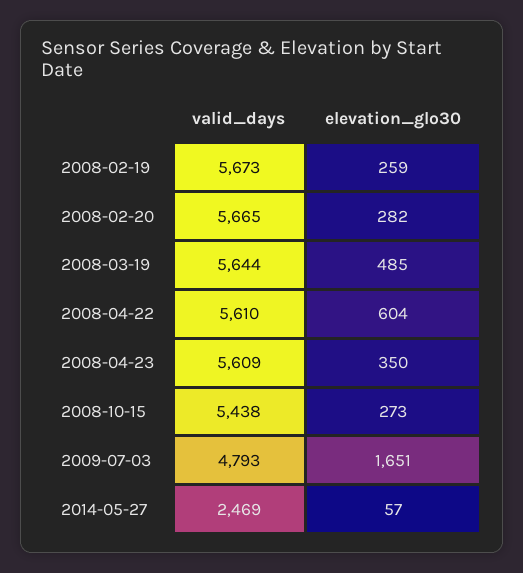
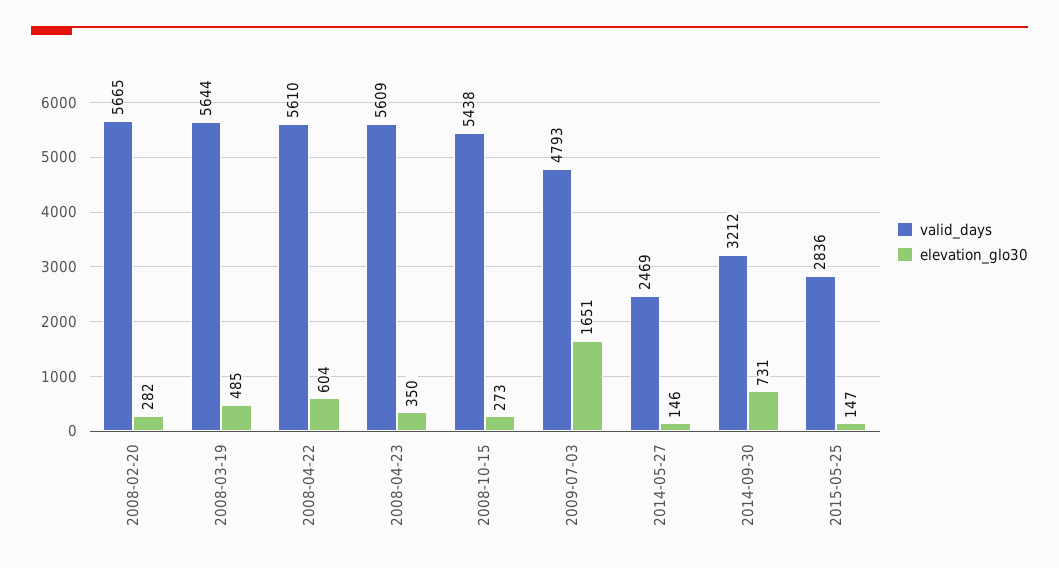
valid_days, 2008-02-19: 5673 -> none
elevation_glo30, 2008-02-19: 259 -> none
elevation_glo30, 2014-05-27: 57 -> 146
valid_days, 2014-09-30: none -> 3212
elevation_glo30, 2014-09-30: none -> 731
valid_days, 2015-05-25: none -> 2836
elevation_glo30, 2015-05-25: none -> 147

